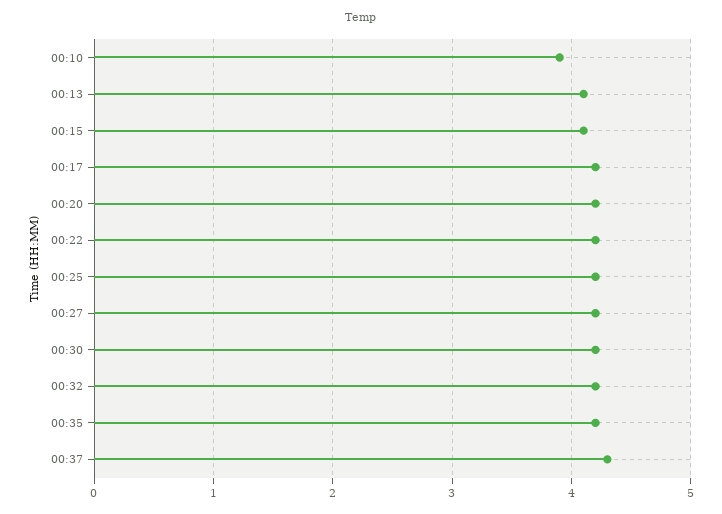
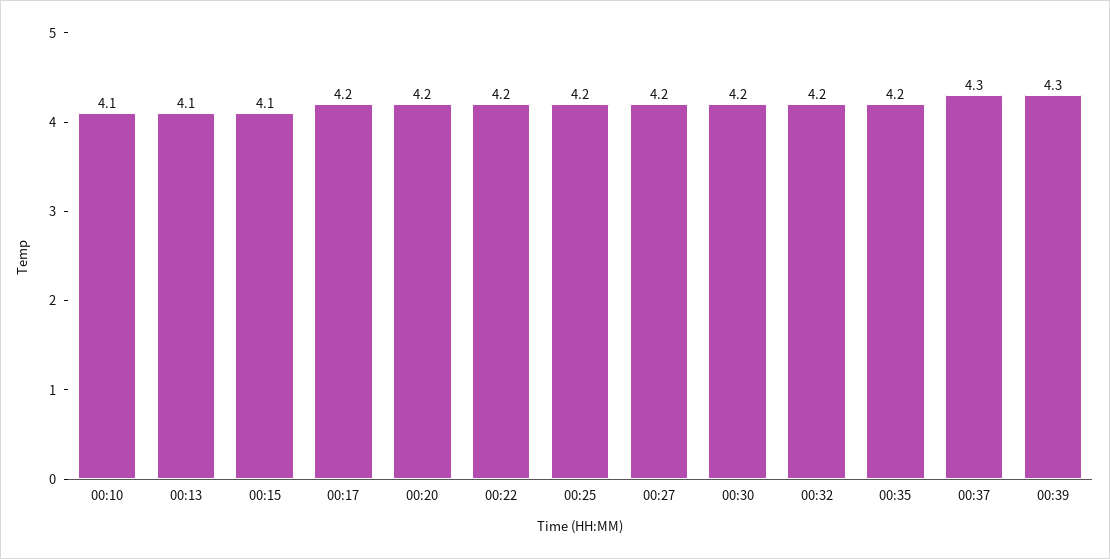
00:10: 3.9 -> 4.1
00:39: none -> 4.3

